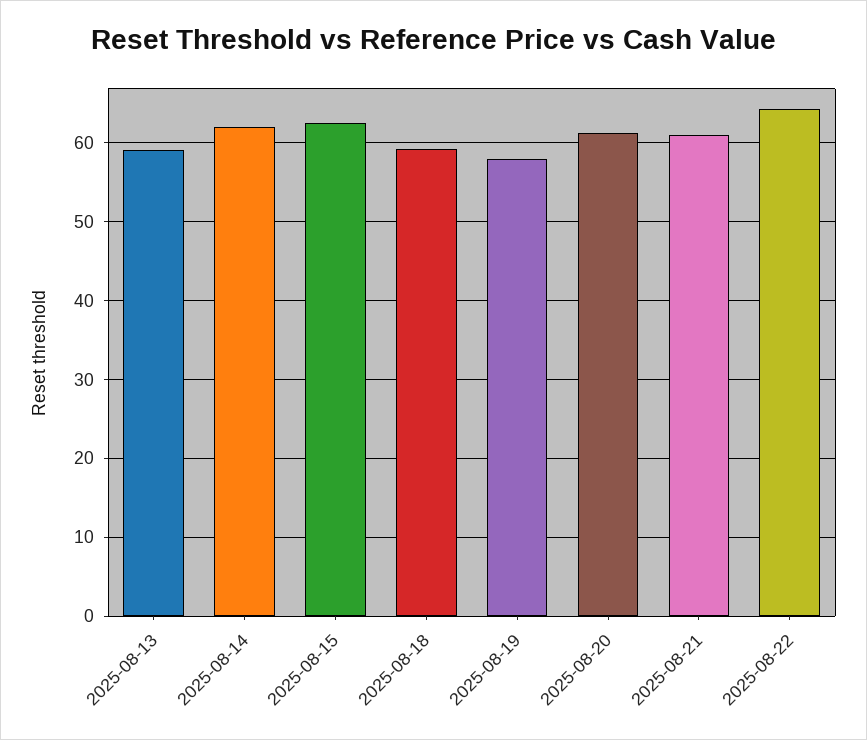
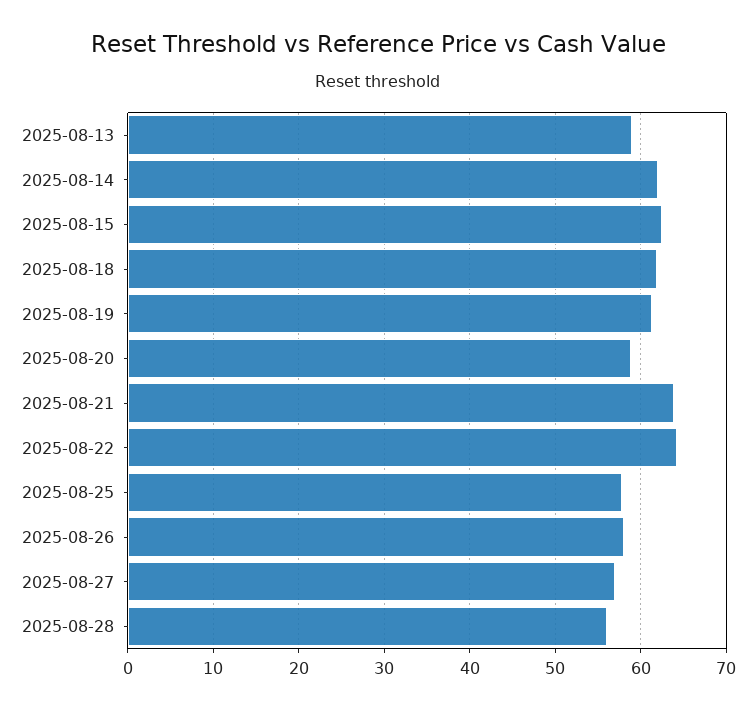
2025-08-18: 59 -> 62
2025-08-19: 58 -> 61
2025-08-20: 61 -> 59
2025-08-21: 61 -> 64
2025-08-25: none -> 58
2025-08-26: none -> 58
2025-08-27: none -> 57
2025-08-28: none -> 56

